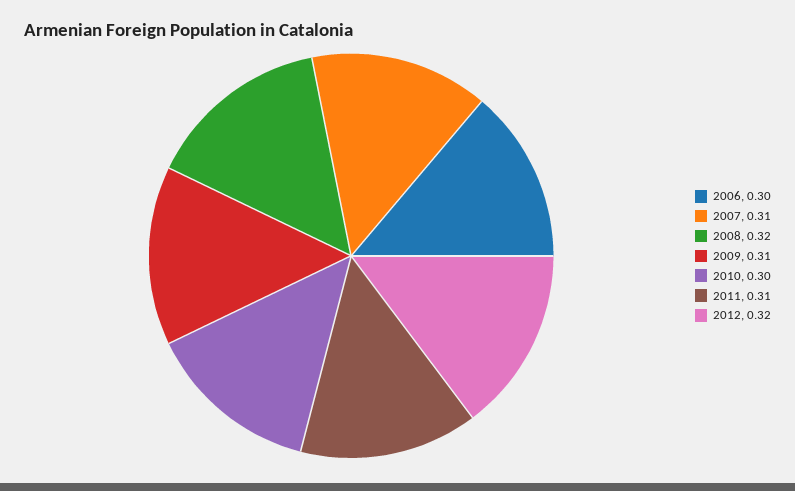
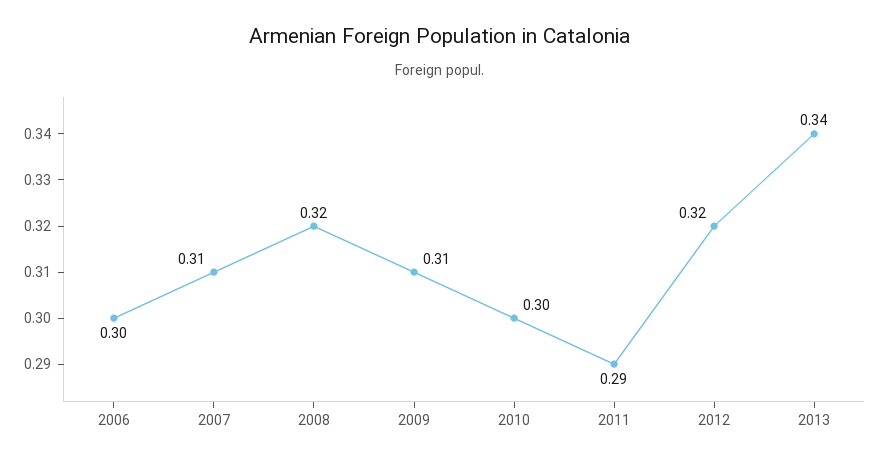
2011: 0.31 -> 0.29
2013: none -> 0.34

